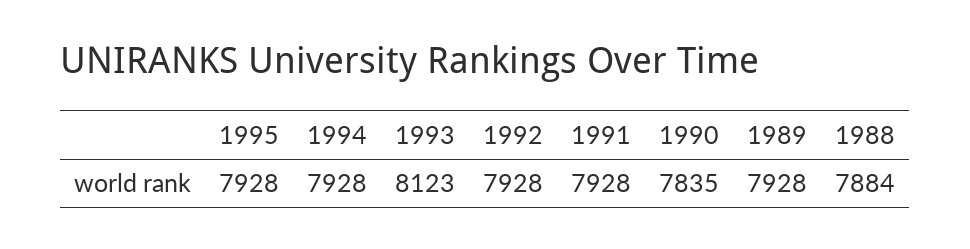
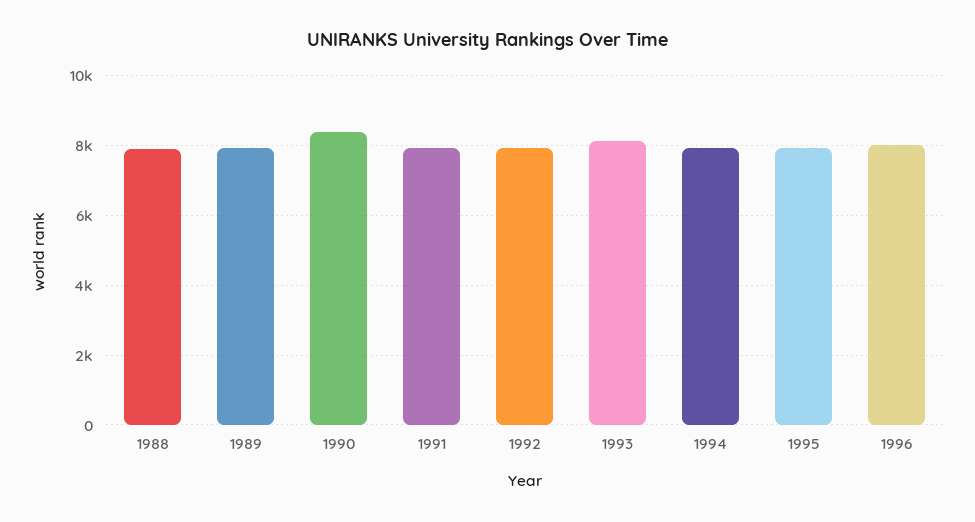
1990: 7835 -> 8400
1996: none -> 8000

